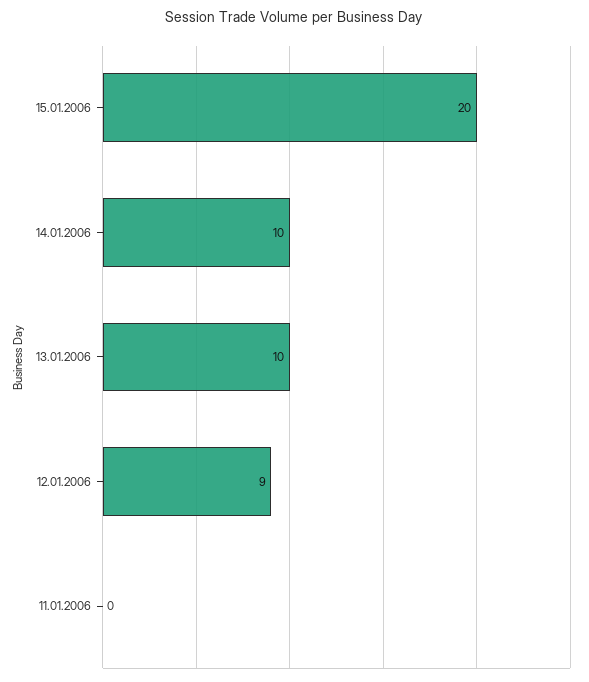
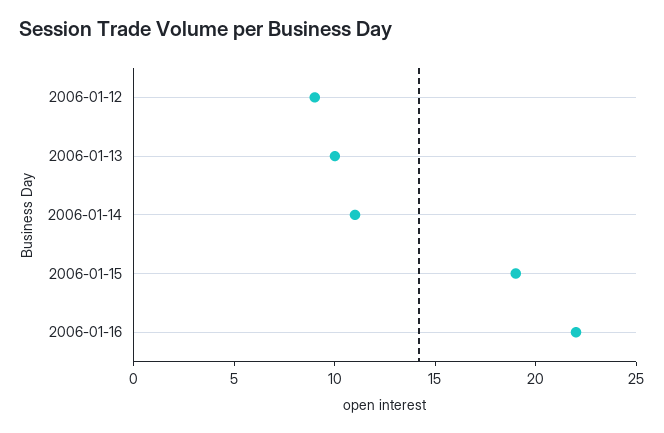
15.01.2006: 20 -> 19
14.01.2006: 10 -> 11
11.01.2006: 0 -> none
2006-01-16: none -> 22

